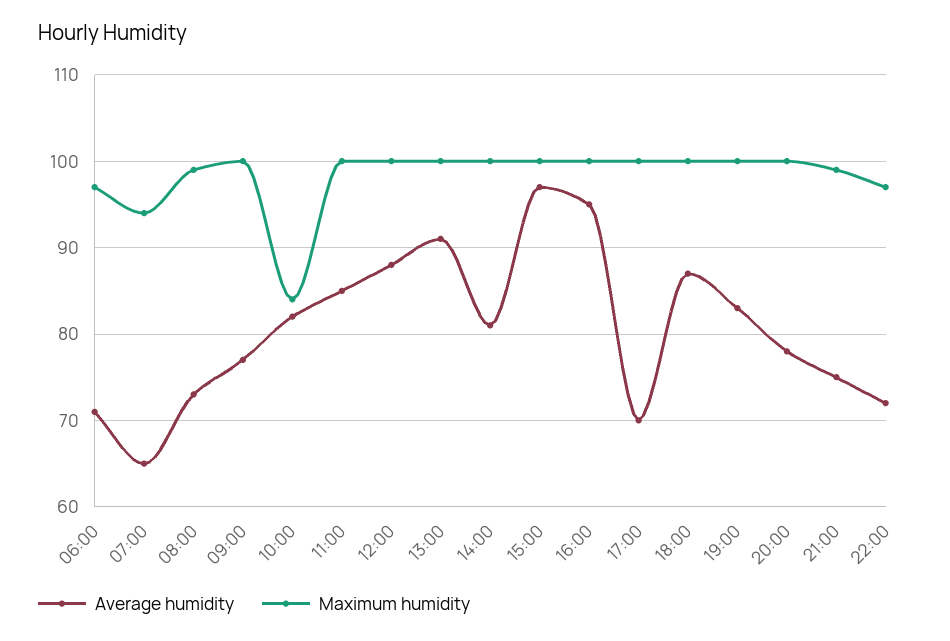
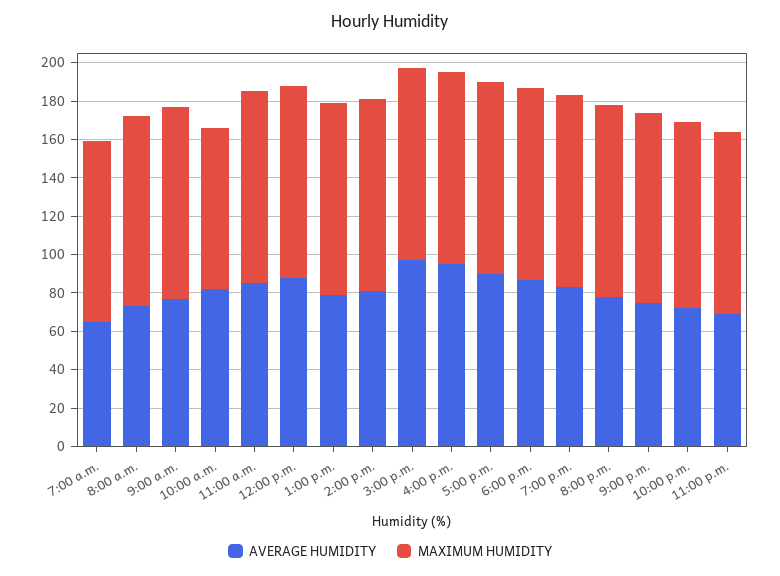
Average humidity, 06:00: 71 -> none
Maximum humidity, 06:00: 97 -> none
Average humidity, 13:00: 91 -> 80
Average humidity, 17:00: 70 -> 90
Average humidity, 11:00 p.m.: none -> 70
Maximum humidity, 11:00 p.m.: none -> 95

